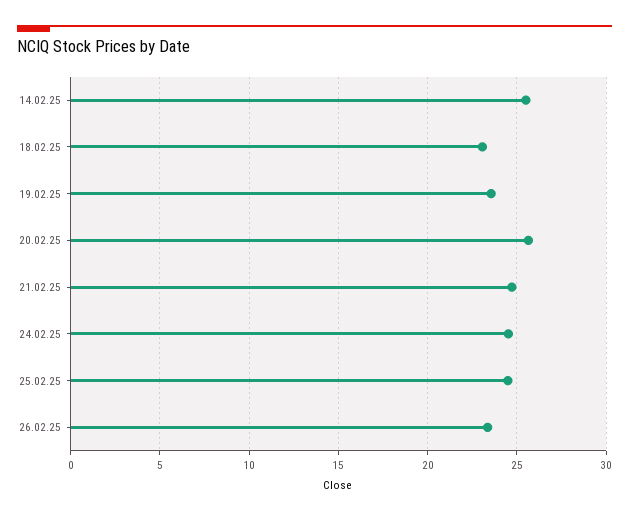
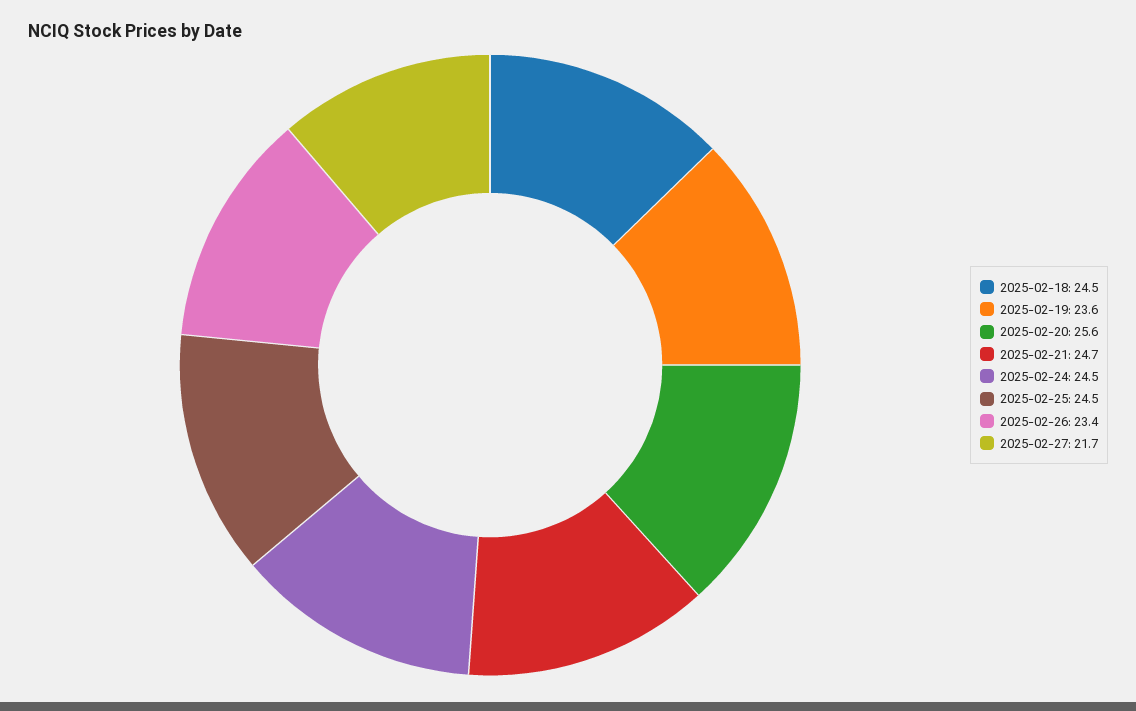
14.02.25: 25.5 -> none
18.02.25: 23 -> 24.5
2025-02-27: none -> 21.7

